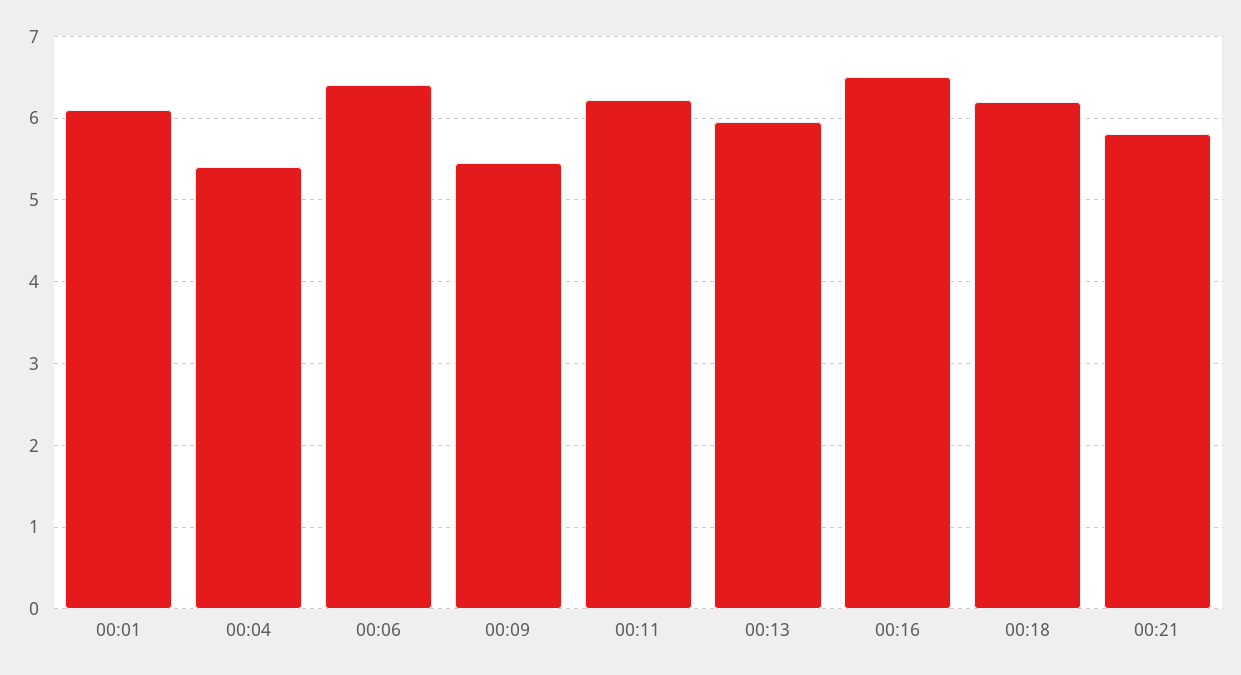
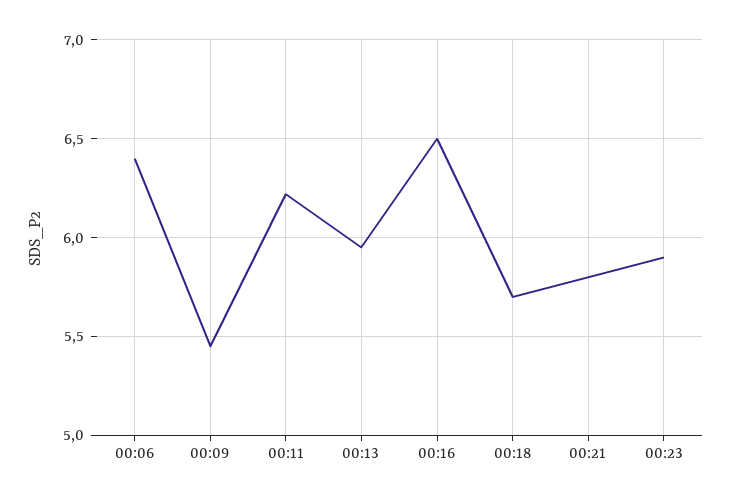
00:01: 6.1 -> none
00:04: 5.4 -> none
00:18: 6.2 -> 5.7
00:23: none -> 5.9

